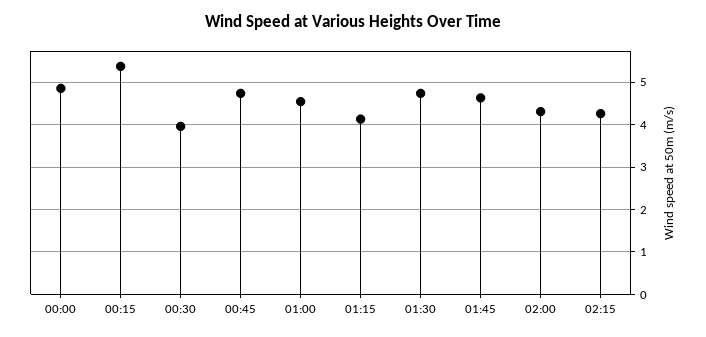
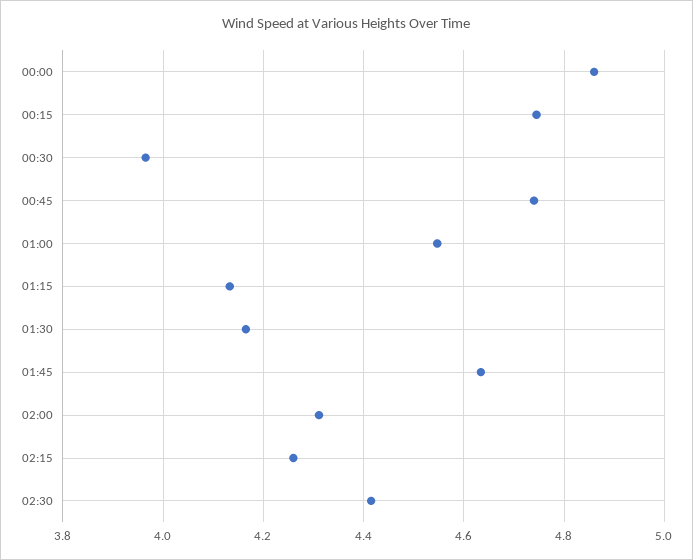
00:15: 5.4 -> 4.74
01:30: 4.8 -> 4.16
02:30: none -> 4.42

